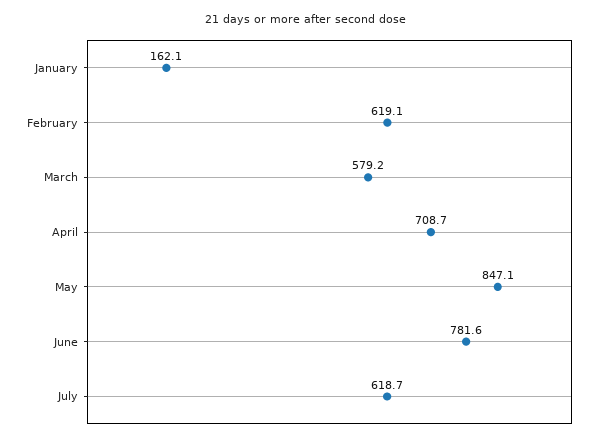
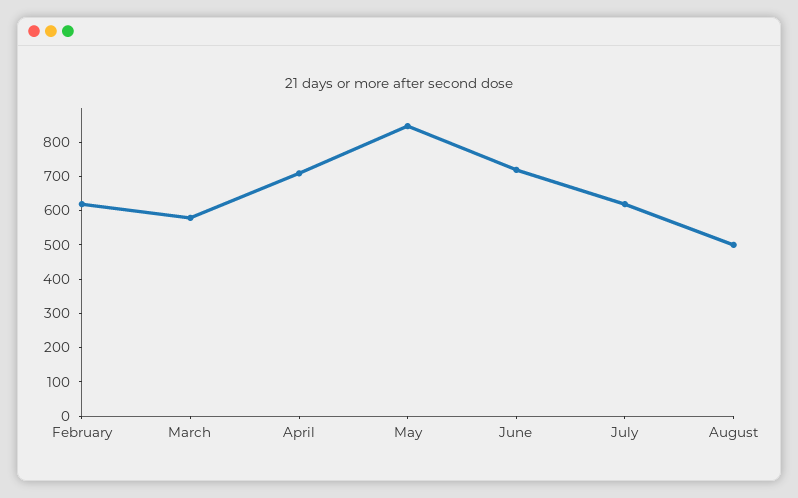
January: 162.1 -> none
June: 781.6 -> 725
August: none -> 500

